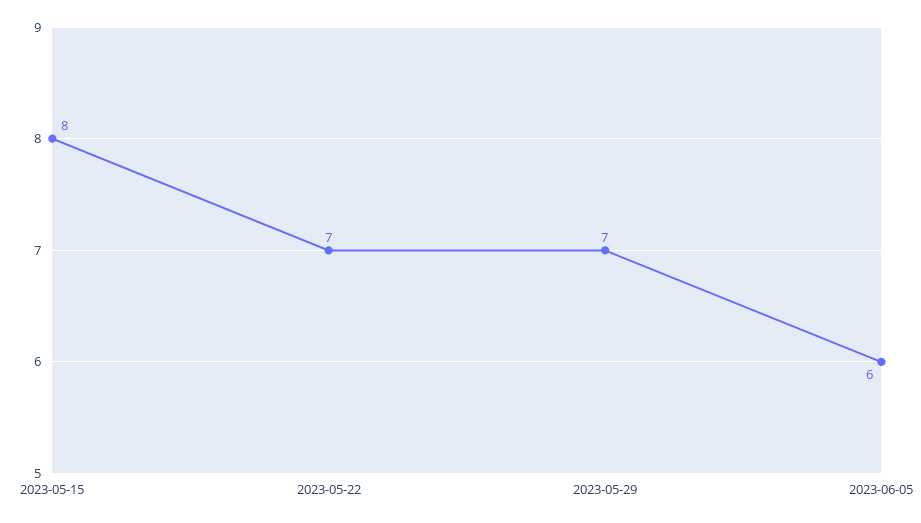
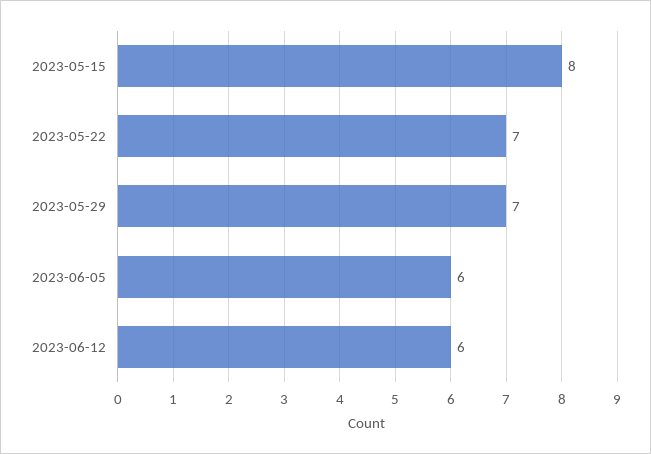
2023-06-12: none -> 6

